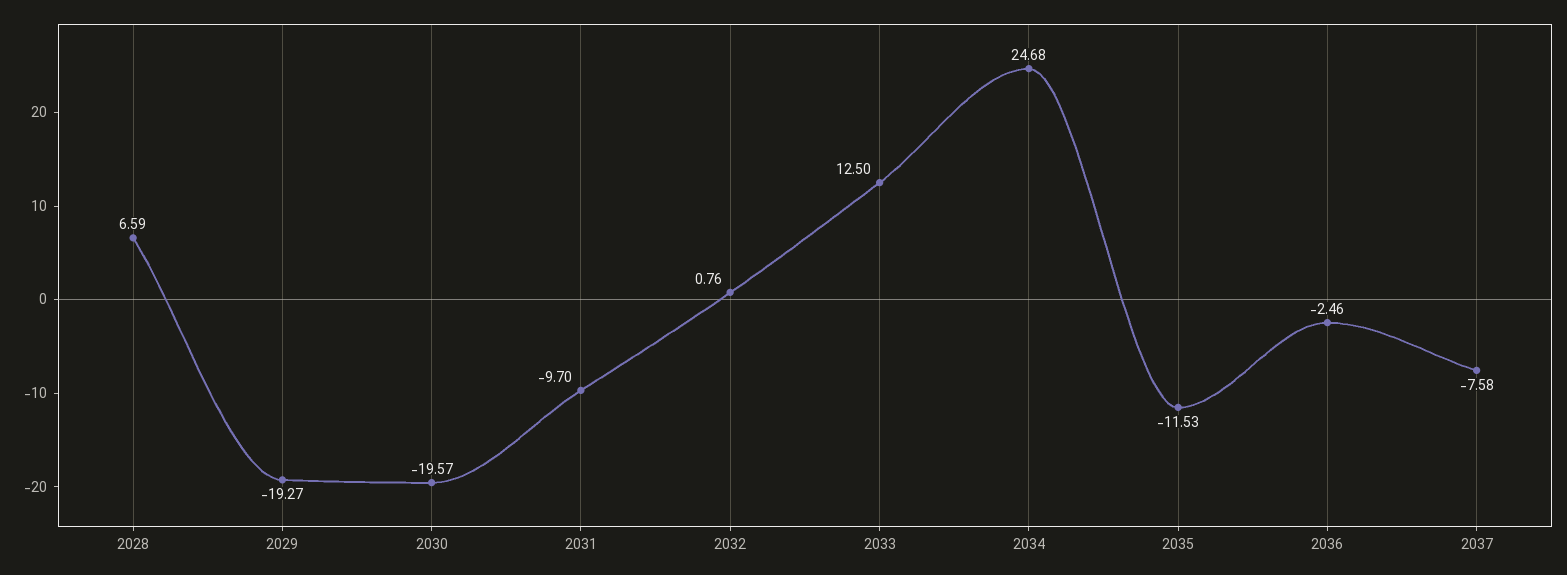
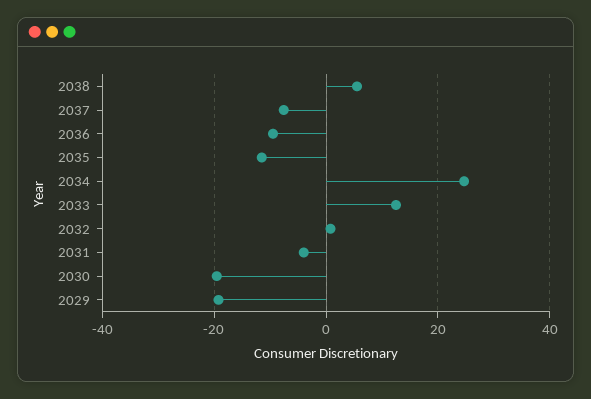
2028: 6.59 -> none
2031: -9.7 -> -4
2036: -2.46 -> -10
2038: none -> 6

